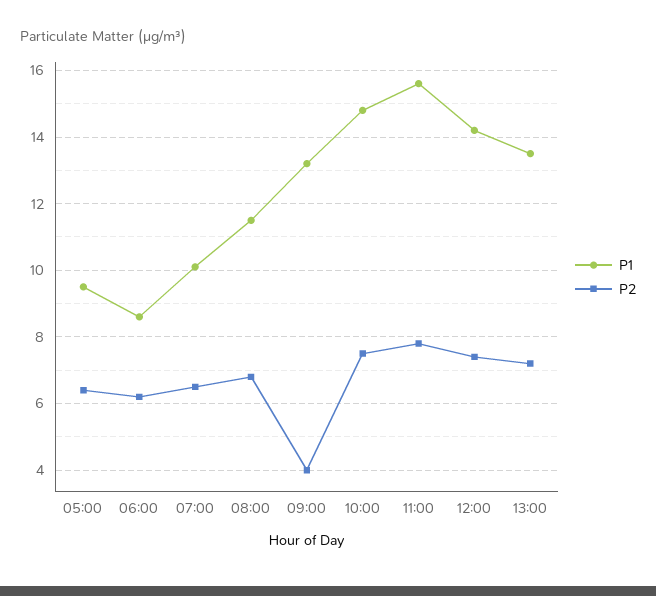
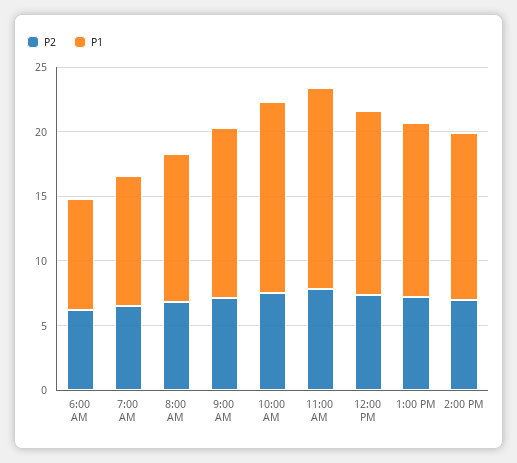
P1, 05:00: 9.5 -> none
P2, 05:00: 6.5 -> none
P2, 09:00: 4 -> 7
P2, 2:00 PM: none -> 7
P1, 2:00 PM: none -> 13

